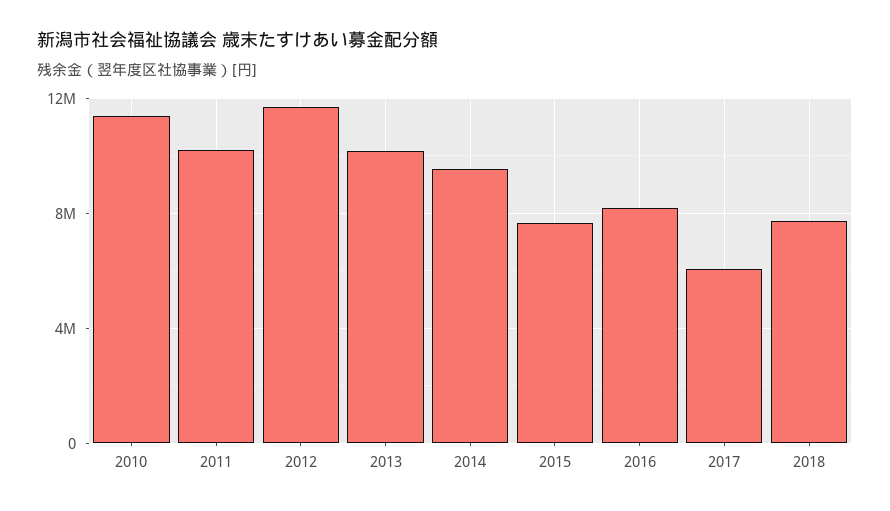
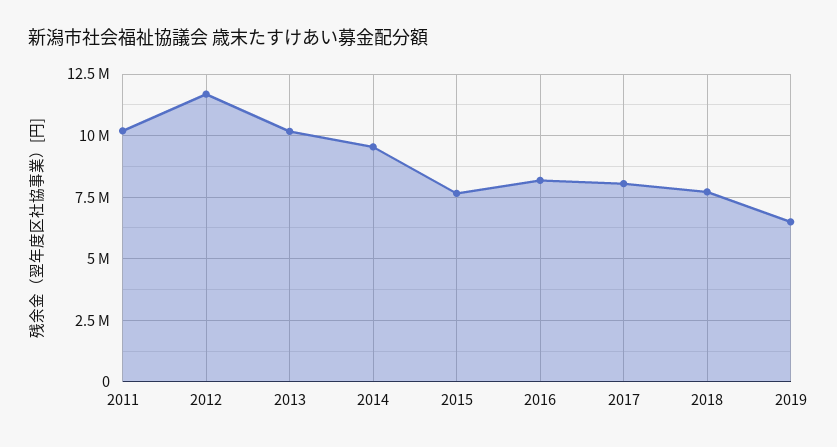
2010: 11500000 -> none
2017: 6000000 -> 8000000
2019: none -> 6500000

